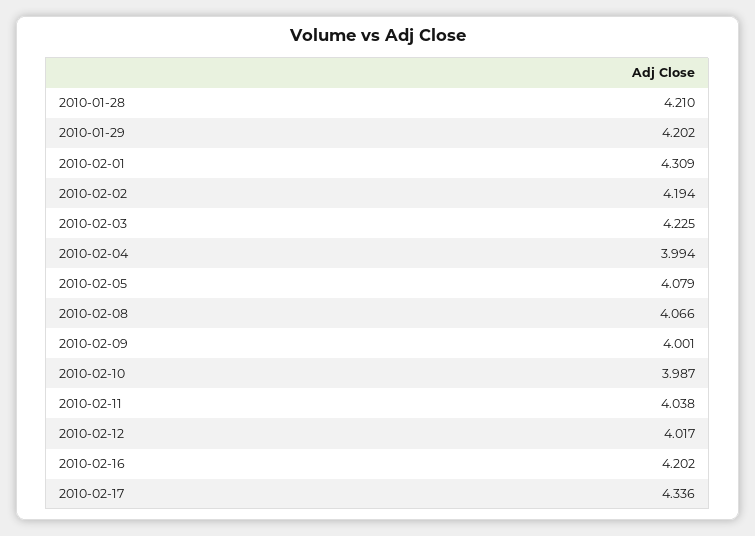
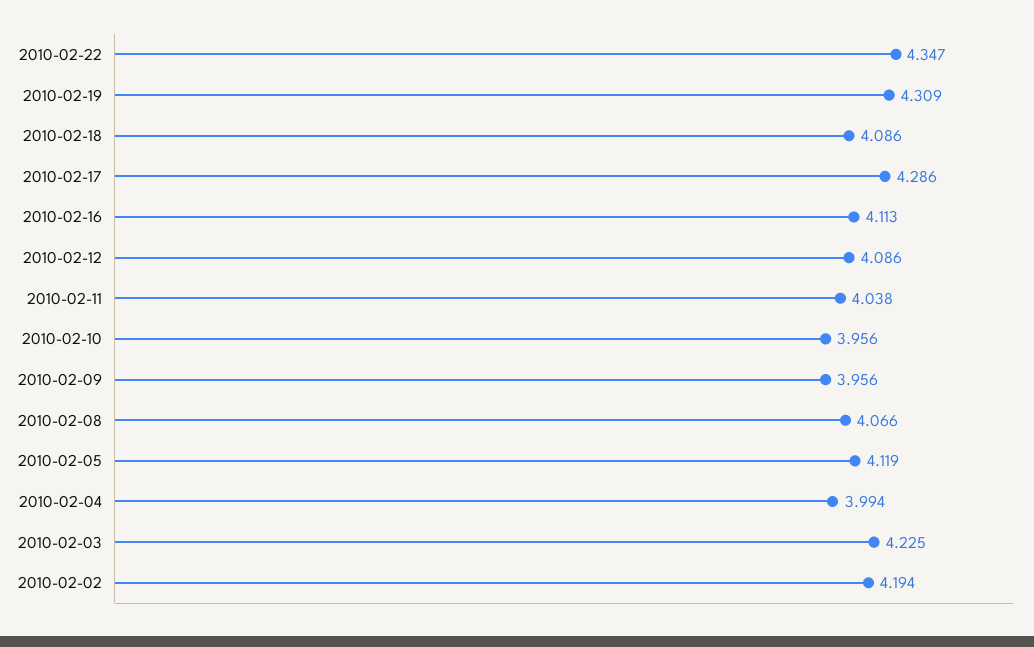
2010-01-28: 4.21 -> none
2010-01-29: 4.202 -> none
2010-02-01: 4.309 -> none
2010-02-05: 4.079 -> 4.119
2010-02-09: 4.001 -> 3.956
2010-02-10: 3.987 -> 3.956
2010-02-12: 4.017 -> 4.086
2010-02-16: 4.202 -> 4.113
2010-02-17: 4.336 -> 4.286
2010-02-22: none -> 4.347
2010-02-19: none -> 4.309
2010-02-18: none -> 4.086

